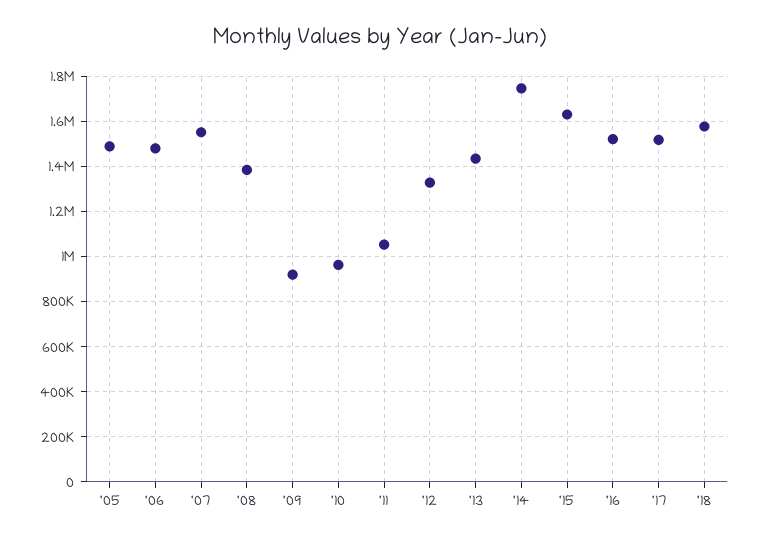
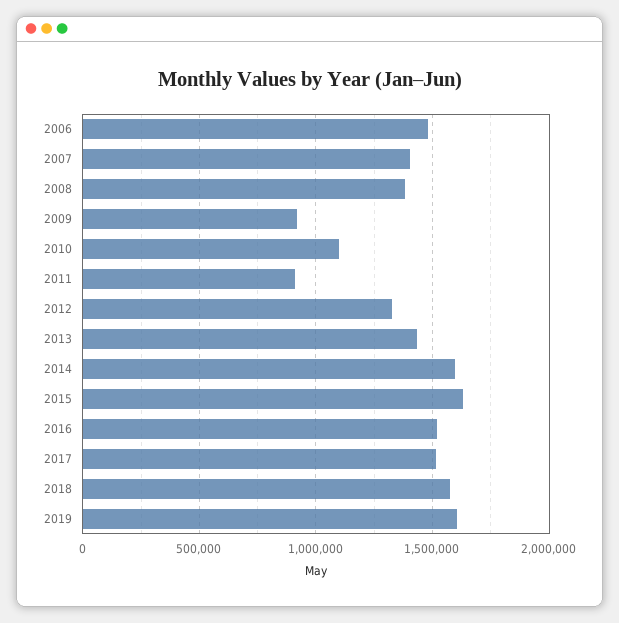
'05: 1500000 -> none
'07: 1550000 -> 1400000
'10: 950000 -> 1100000
'11: 1050000 -> 900000
'14: 1750000 -> 1600000
2019: none -> 1600000

